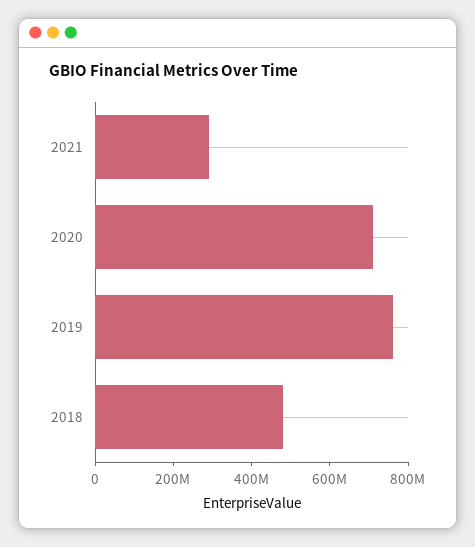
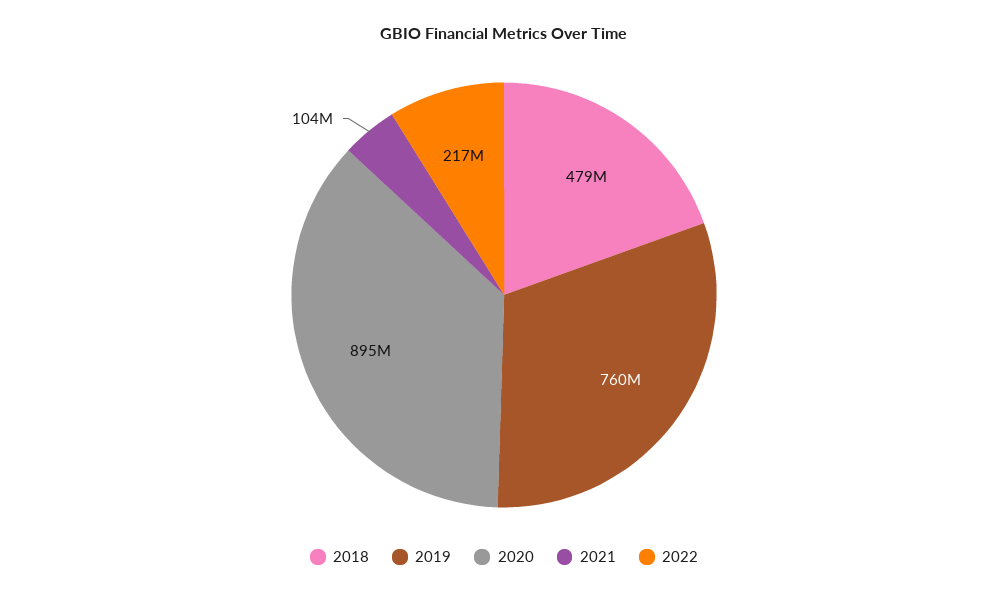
2021: 300000000 -> 104000000
2020: 700000000 -> 895000000
2022: none -> 217000000

